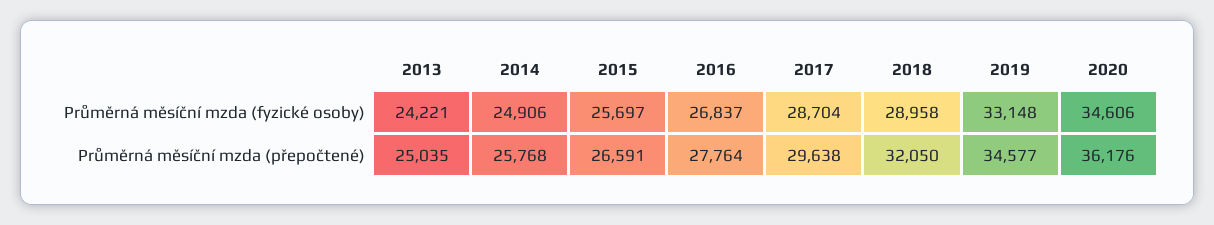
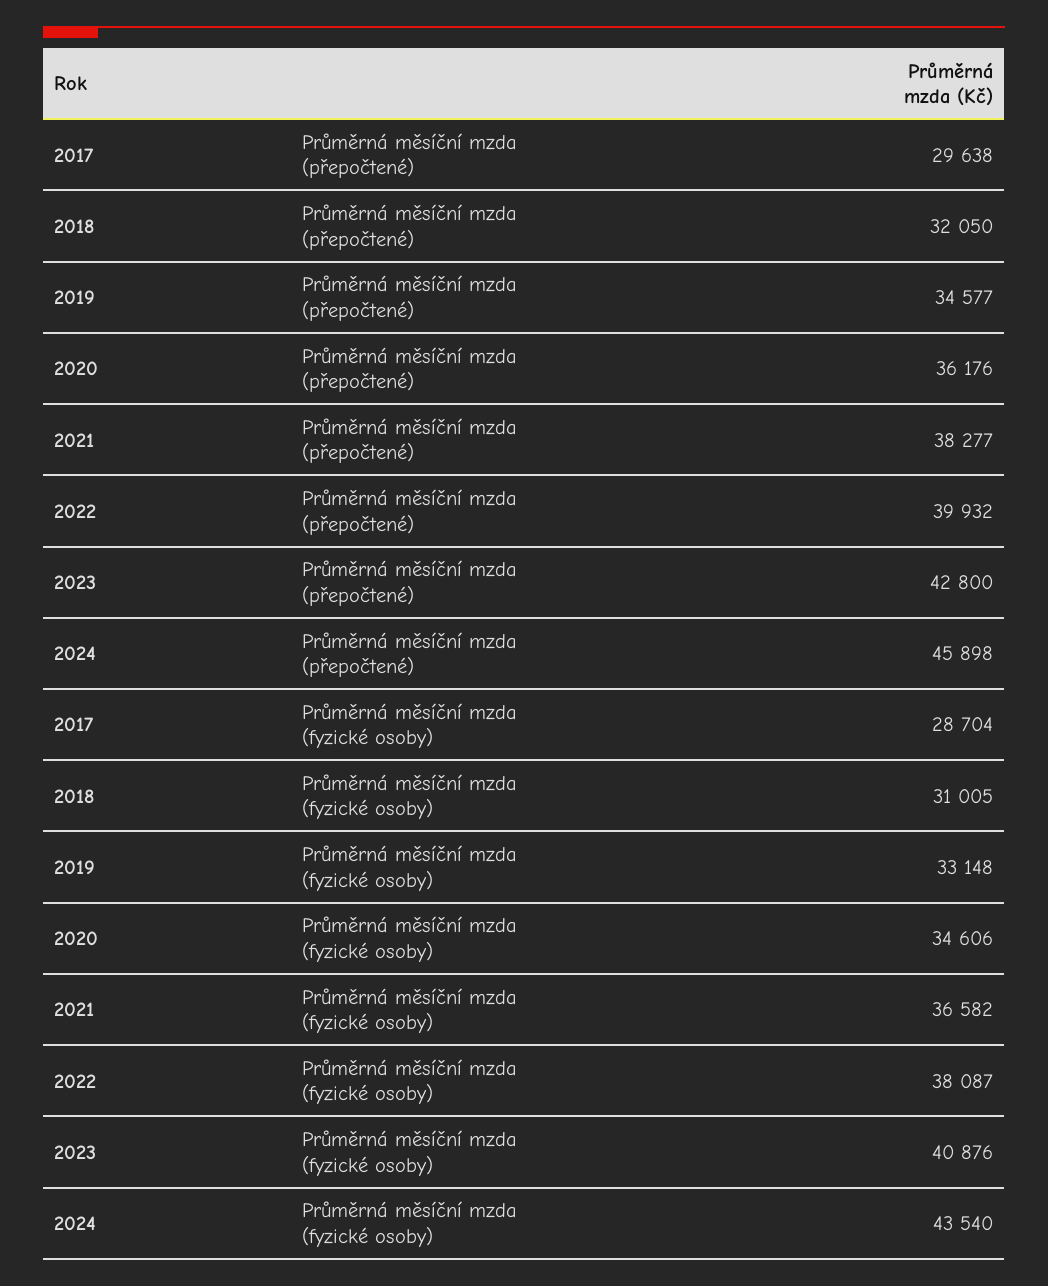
2013, Průměrná měsíční mzda (fyzické osoby): 24221 -> none
2014, Průměrná měsíční mzda (fyzické osoby): 24906 -> none
2015, Průměrná měsíční mzda (fyzické osoby): 25697 -> none
2016, Průměrná měsíční mzda (fyzické osoby): 26837 -> none
2018, Průměrná měsíční mzda (fyzické osoby): 28958 -> 31005
2013, Průměrná měsíční mzda (přepočtené): 25035 -> none
2014, Průměrná měsíční mzda (přepočtené): 25768 -> none
2015, Průměrná měsíční mzda (přepočtené): 26591 -> none
2016, Průměrná měsíční mzda (přepočtené): 27764 -> none
2021, Průměrná měsíční mzda (přepočtené): none -> 38277
2022, Průměrná měsíční mzda (přepočtené): none -> 39932
2023, Průměrná měsíční mzda (přepočtené): none -> 42800
2024, Průměrná měsíční mzda (přepočtené): none -> 45898
2021, Průměrná měsíční mzda (fyzické osoby): none -> 36582
2022, Průměrná měsíční mzda (fyzické osoby): none -> 38087
2023, Průměrná měsíční mzda (fyzické osoby): none -> 40876
2024, Průměrná měsíční mzda (fyzické osoby): none -> 43540

